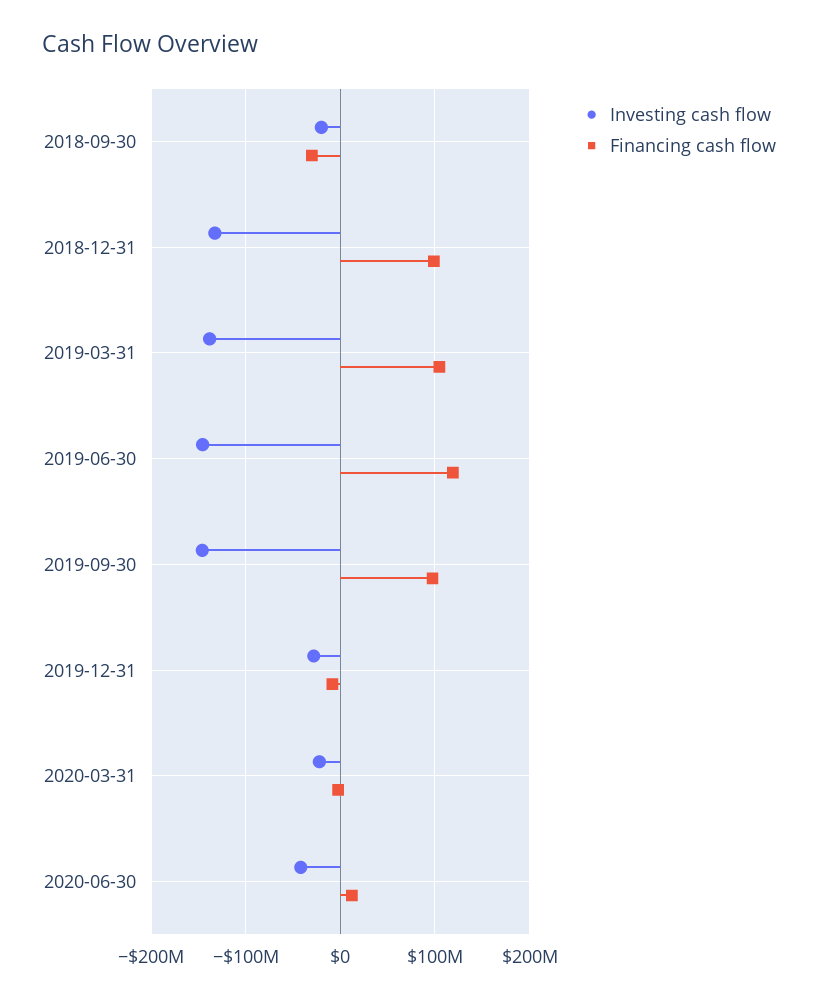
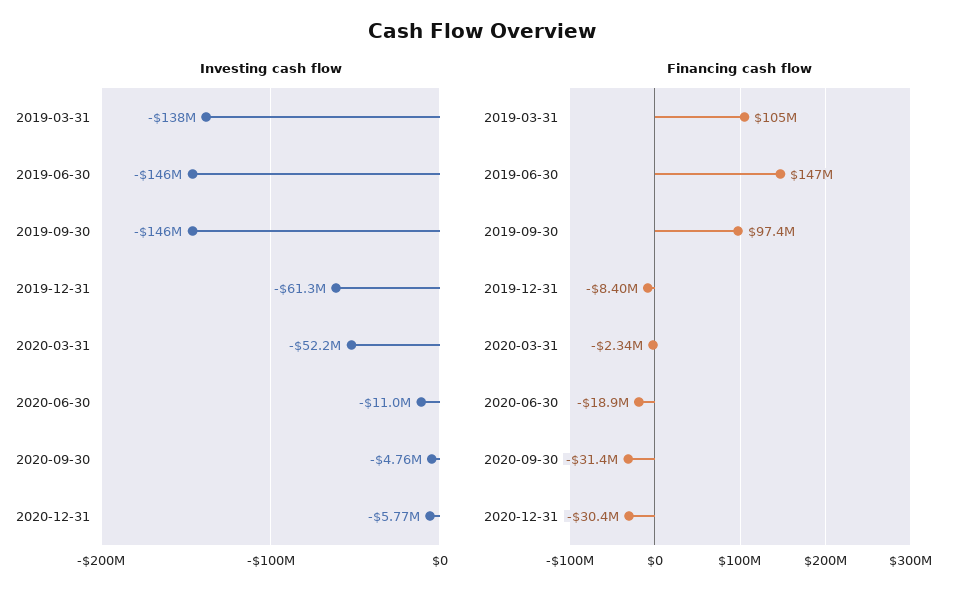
Investing cash flow, 2018-09-30: -20000000 -> none
Financing cash flow, 2018-09-30: -30000000 -> none
Investing cash flow, 2018-12-31: -130000000 -> none
Financing cash flow, 2018-12-31: 100000000 -> none
Financing cash flow, 2019-06-30: 120000000 -> 147000000
Investing cash flow, 2019-12-31: -30000000 -> -61300000
Investing cash flow, 2020-03-31: -20000000 -> -52200000
Investing cash flow, 2020-06-30: -40000000 -> -11000000
Financing cash flow, 2020-06-30: 10000000 -> -18900000
Investing cash flow, 2020-09-30: none -> -4760000
Investing cash flow, 2020-12-31: none -> -5770000
Financing cash flow, 2020-09-30: none -> -31400000
Financing cash flow, 2020-12-31: none -> -30400000

